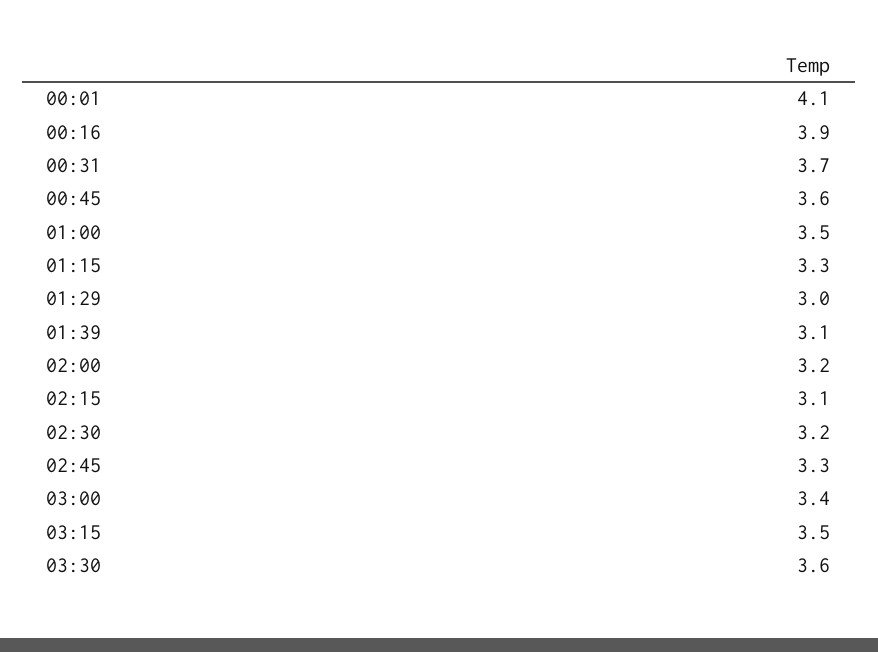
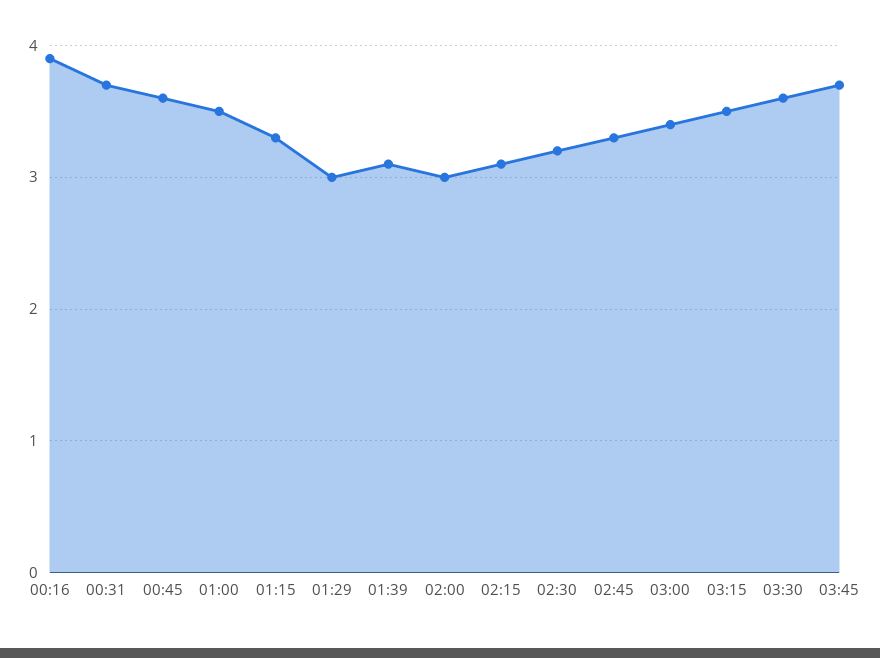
00:01: 4.1 -> none
02:00: 3.2 -> 3
03:45: none -> 3.7

